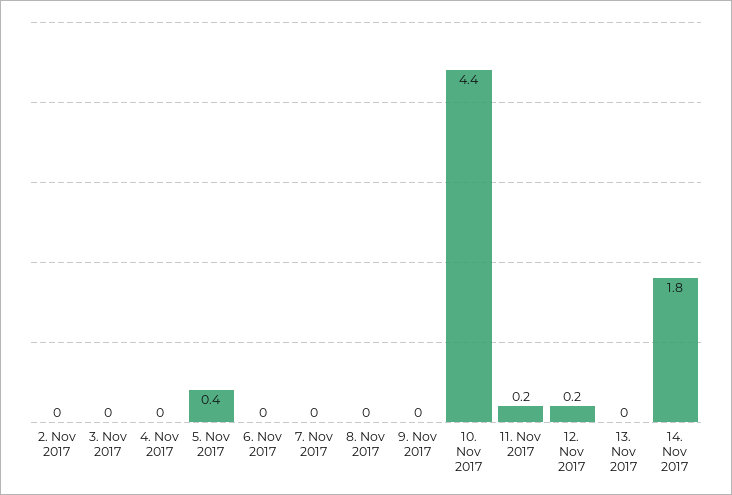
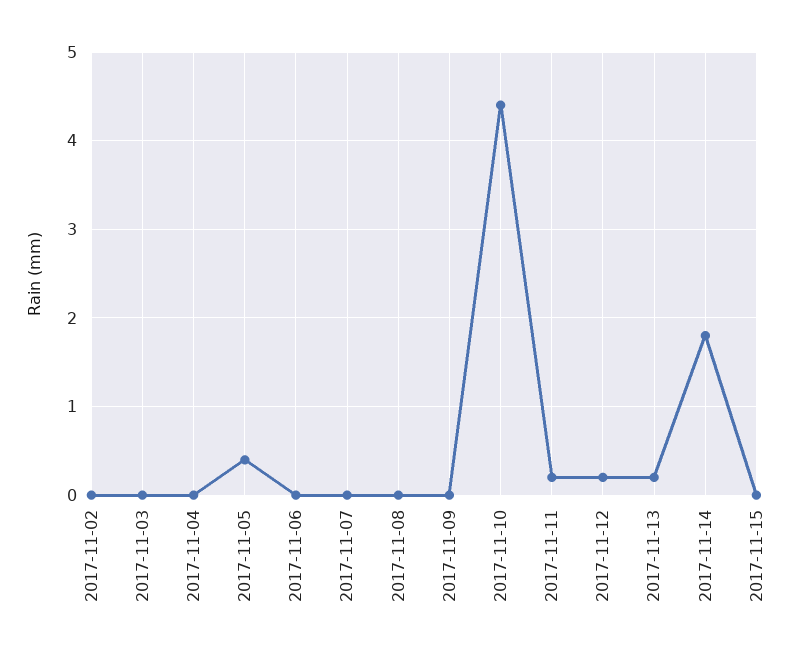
13. Nov 2017: 0 -> 0.2
2017-11-15: none -> 0

